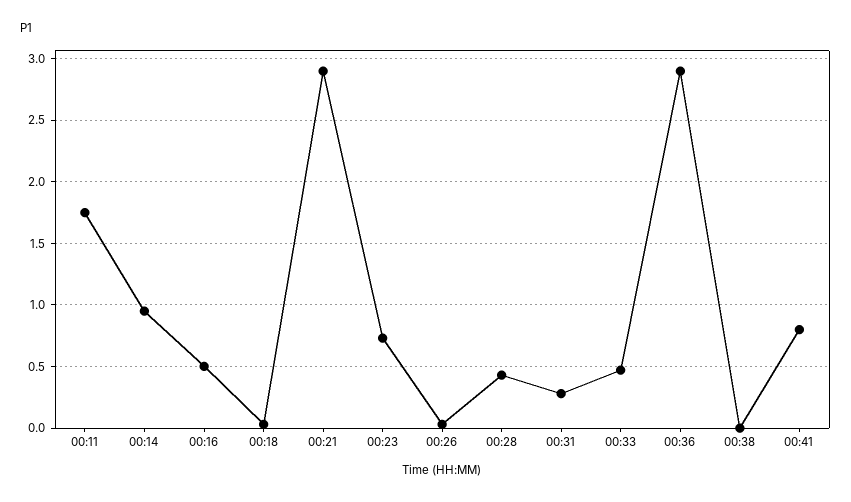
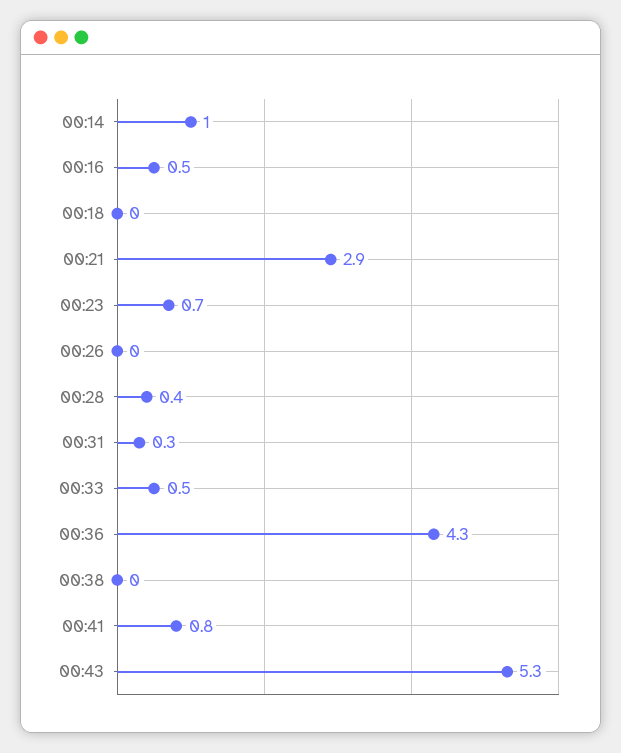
00:11: 1.75 -> none
00:36: 2.9 -> 4.3
00:43: none -> 5.3

